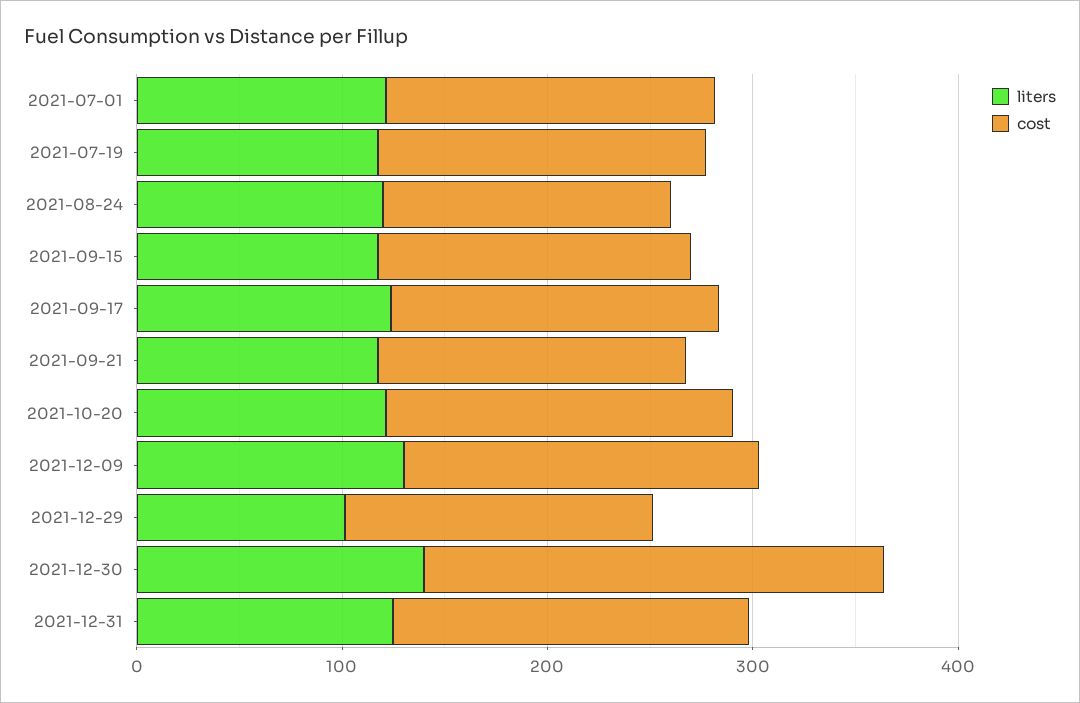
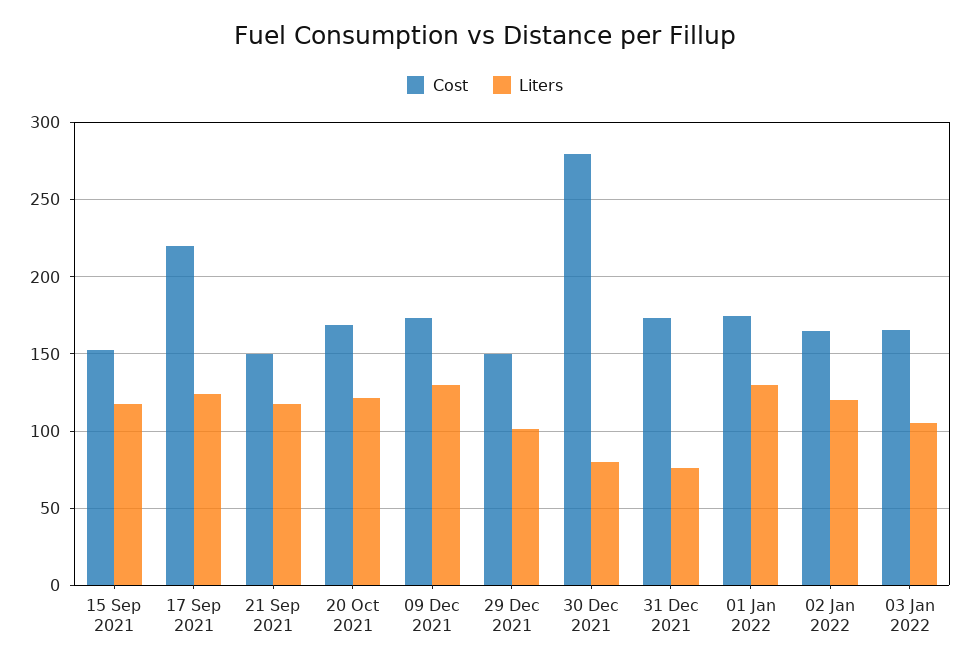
liters, 2021-07-01: 120 -> none
cost, 2021-07-01: 160 -> none
liters, 2021-07-19: 120 -> none
cost, 2021-07-19: 160 -> none
liters, 2021-08-24: 120 -> none
cost, 2021-08-24: 140 -> none
cost, 2021-09-17: 160 -> 220
liters, 2021-12-30: 140 -> 80
cost, 2021-12-30: 220 -> 280
liters, 2021-12-31: 120 -> 75
cost, 01 Jan 2022: none -> 175
liters, 01 Jan 2022: none -> 130
cost, 02 Jan 2022: none -> 165
liters, 02 Jan 2022: none -> 120
cost, 03 Jan 2022: none -> 165
liters, 03 Jan 2022: none -> 105

